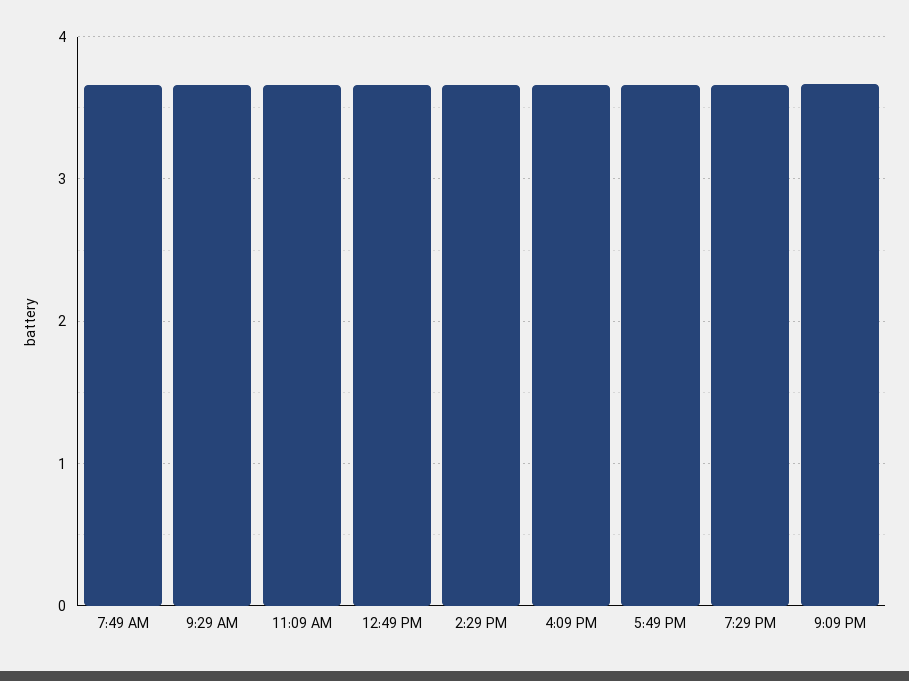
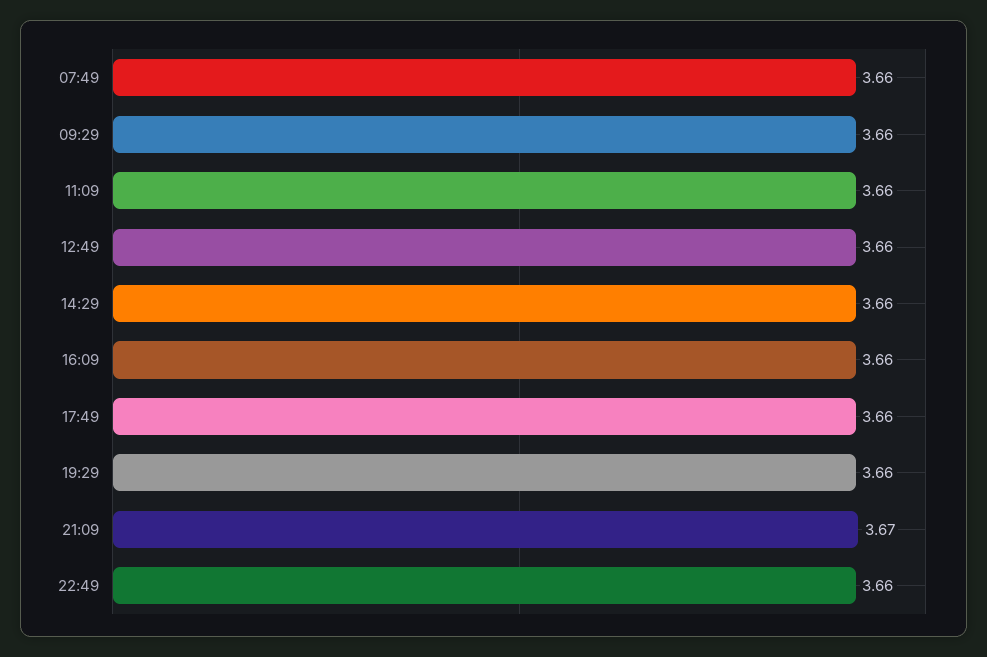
22:49: none -> 3.66

